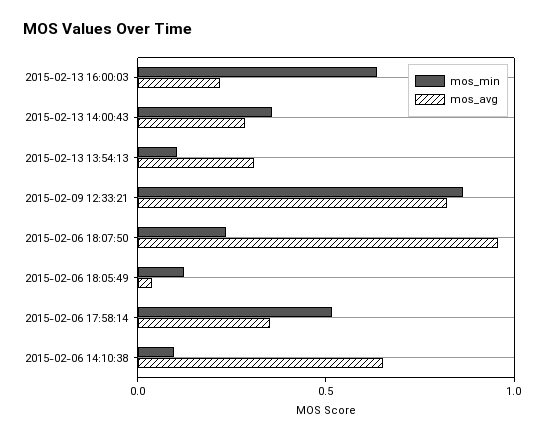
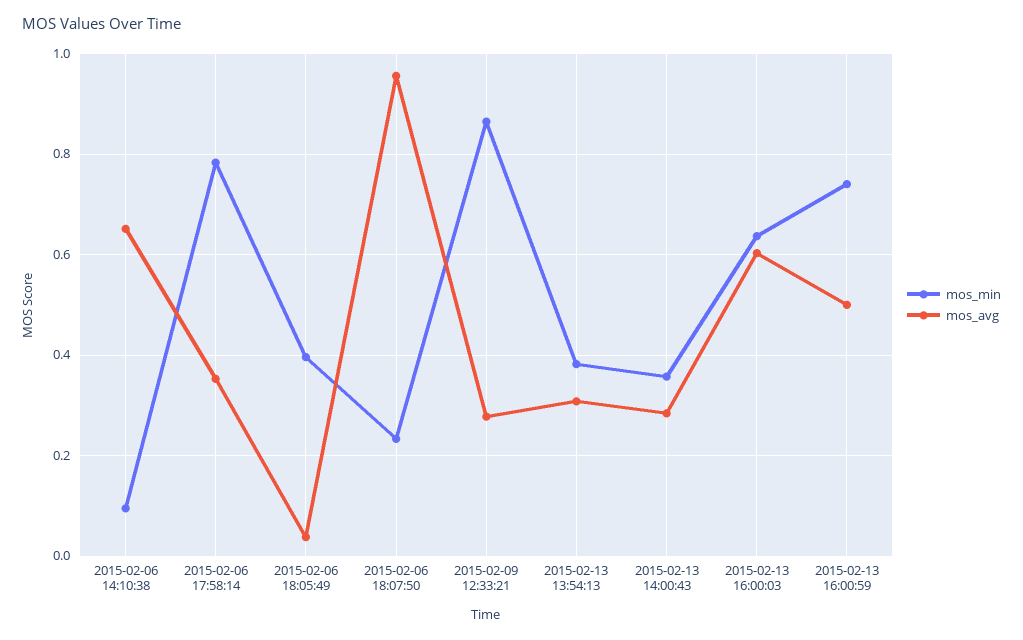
mos_avg, 2015-02-13 16:00:03: 0.2 -> 0.6
mos_min, 2015-02-13 13:54:13: 0.1 -> 0.38
mos_avg, 2015-02-09 12:33:21: 0.8 -> 0.28
mos_min, 2015-02-06 18:05:49: 0.1 -> 0.4
mos_min, 2015-02-06 17:58:14: 0.5 -> 0.78
mos_min, 2015-02-13 16:00:59: none -> 0.74
mos_avg, 2015-02-13 16:00:59: none -> 0.5

